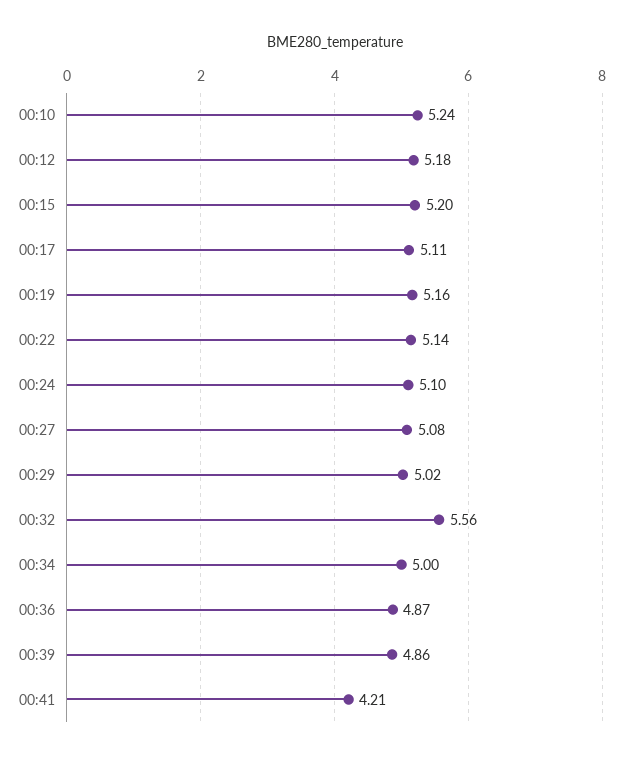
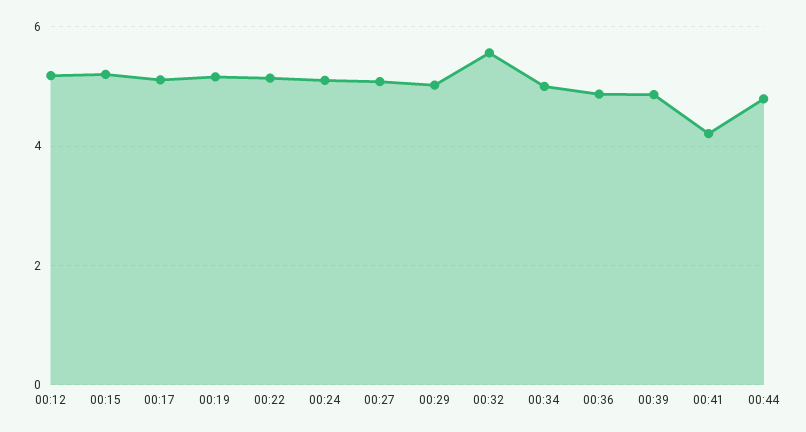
00:10: 5.24 -> none
00:44: none -> 4.8

